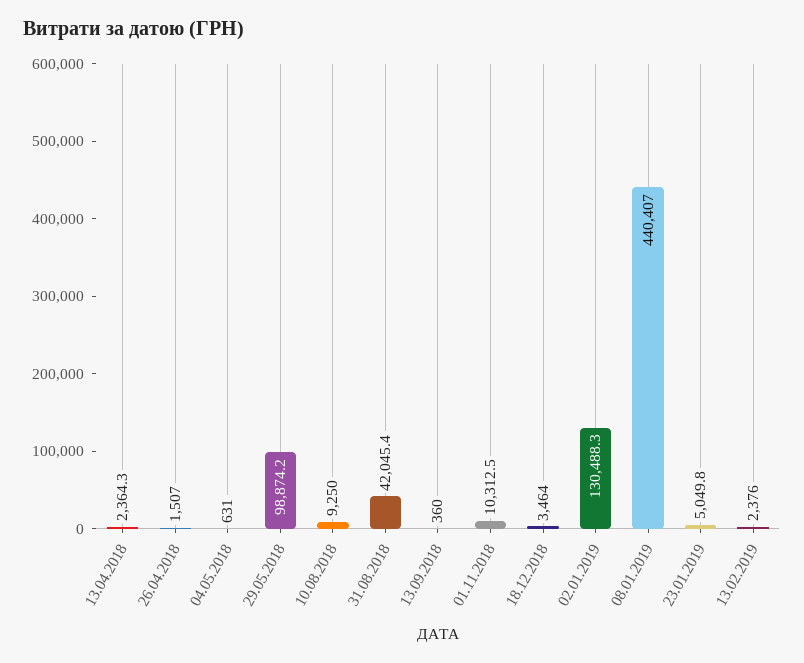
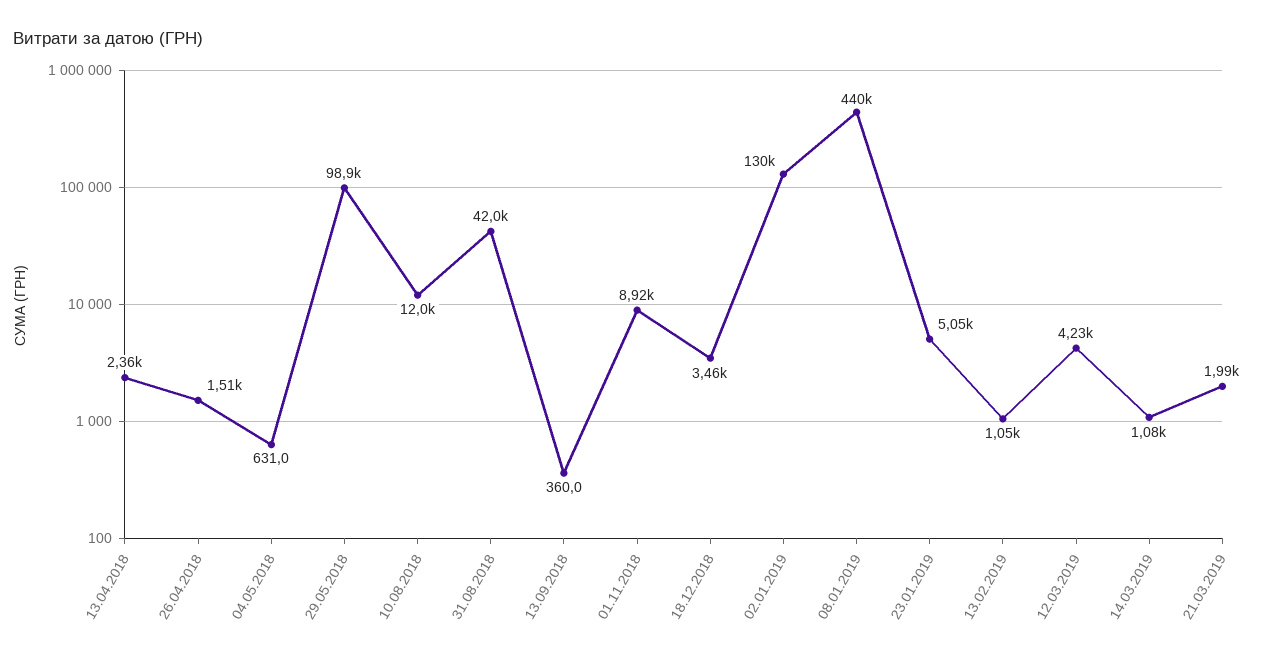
10.08.2018: 9250 -> 12000
01.11.2018: 10312.5 -> 8920
13.02.2019: 2376 -> 1050
12.03.2019: none -> 4230
14.03.2019: none -> 1080
21.03.2019: none -> 1990

